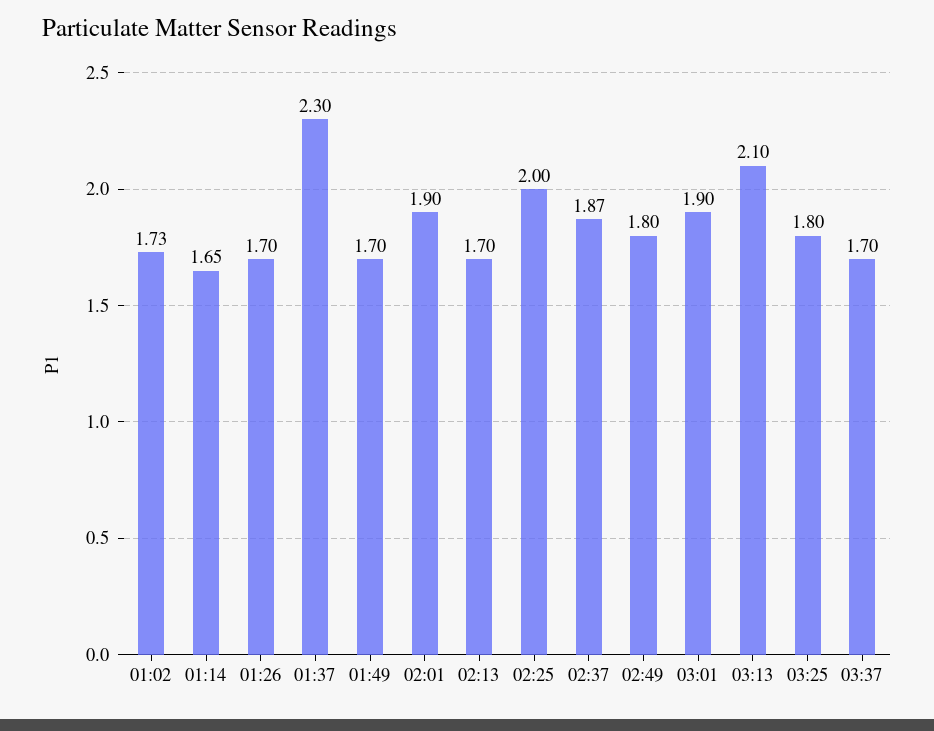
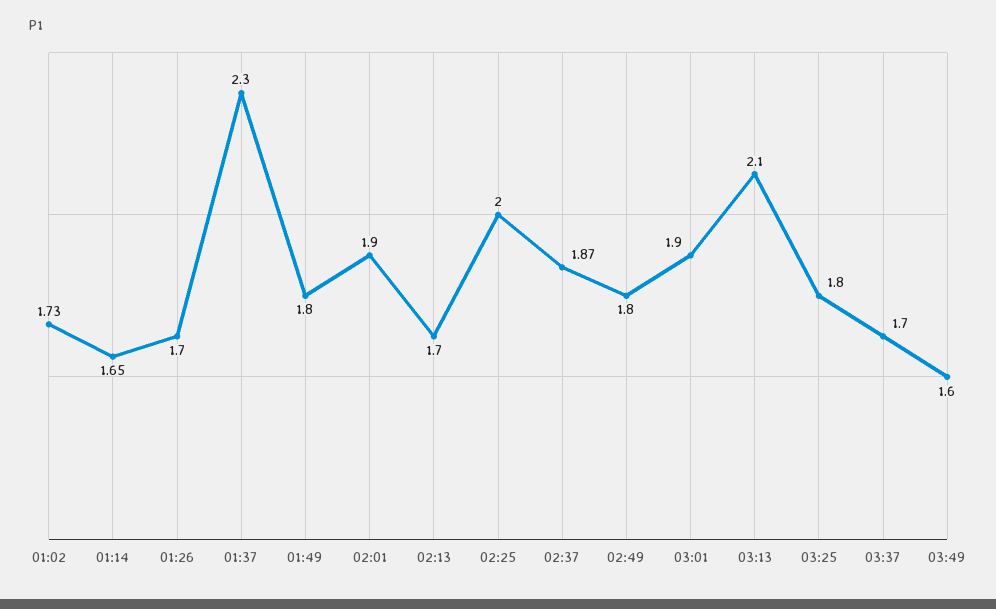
01:49: 1.7 -> 1.8
03:49: none -> 1.6

